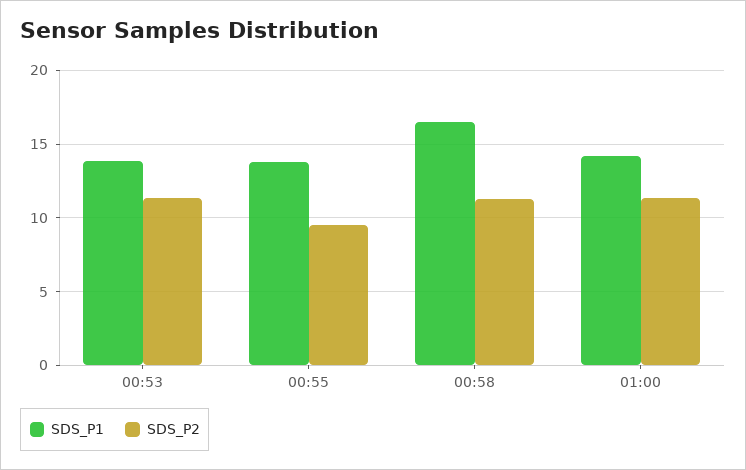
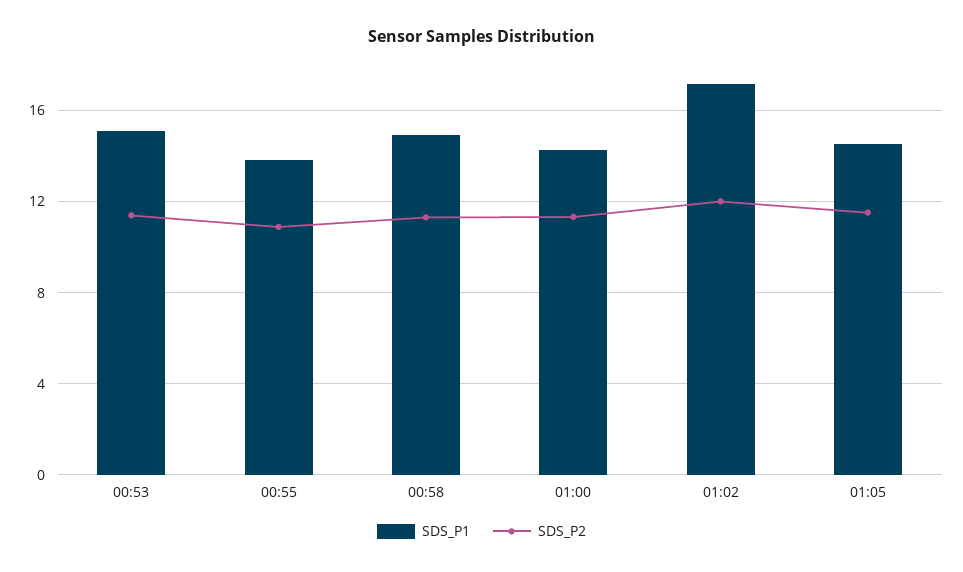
SDS_P1, 00:53: 14 -> 15
SDS_P2, 00:55: 9.5 -> 11
SDS_P1, 00:58: 16.5 -> 15
SDS_P1, 01:02: none -> 17
SDS_P2, 01:02: none -> 12
SDS_P1, 01:05: none -> 14.5
SDS_P2, 01:05: none -> 11.5

